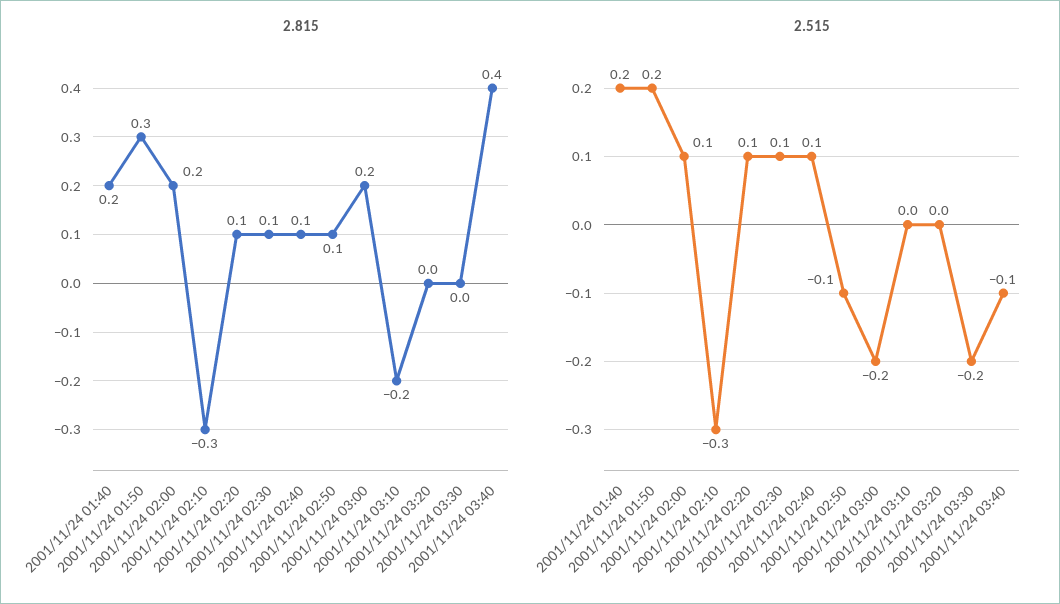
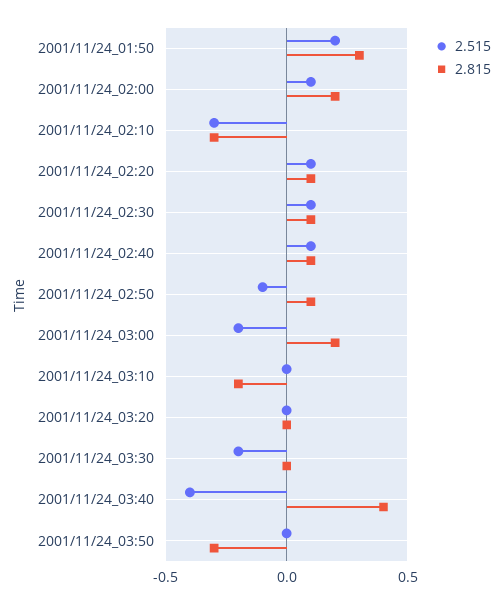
2.815, 2001/11/24 01:40: 0.2 -> none
2.515, 2001/11/24 01:40: 0.2 -> none
2.515, 2001/11/24 03:40: -0.1 -> -0.4
2.515, 2001/11/24_03:50: none -> 0
2.815, 2001/11/24_03:50: none -> -0.3

